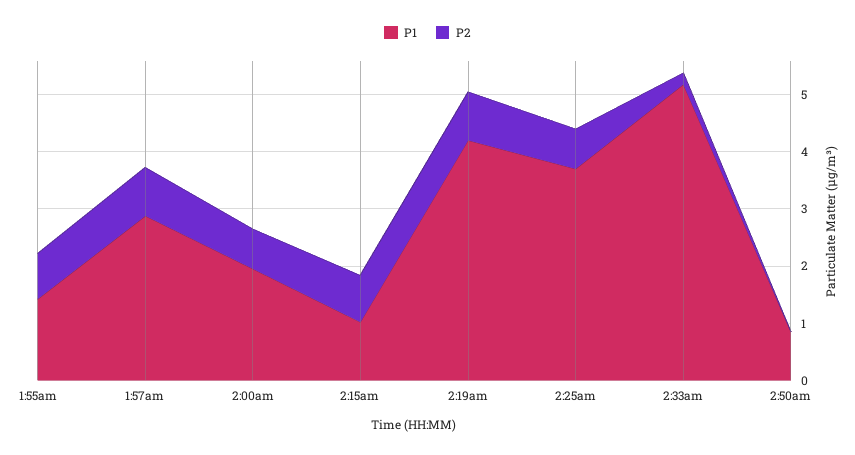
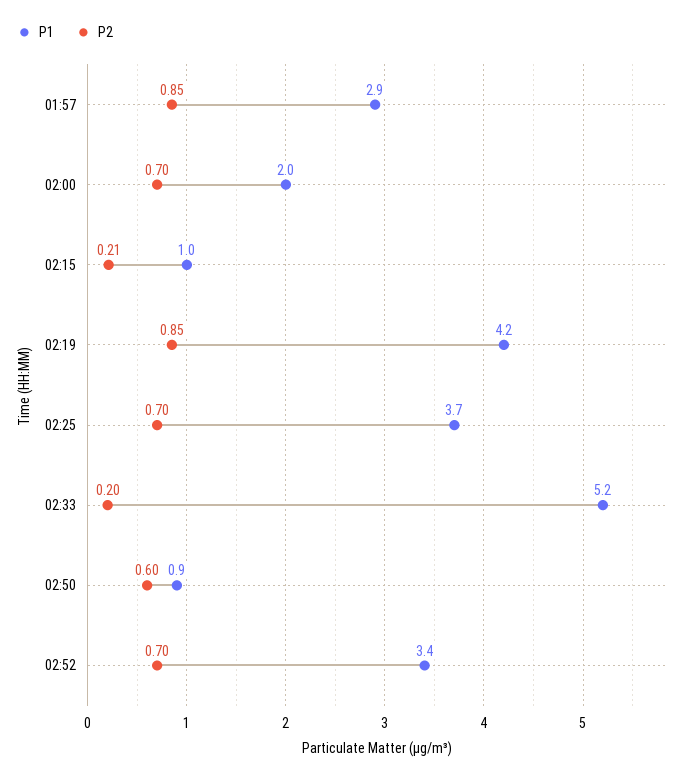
P1, 1:55am: 1.4 -> none
P2, 1:55am: 0.8 -> none
P2, 2:15am: 0.8 -> 0.21
P2, 2:50am: 0 -> 0.6
P1, 02:52: none -> 3.4
P2, 02:52: none -> 0.7

